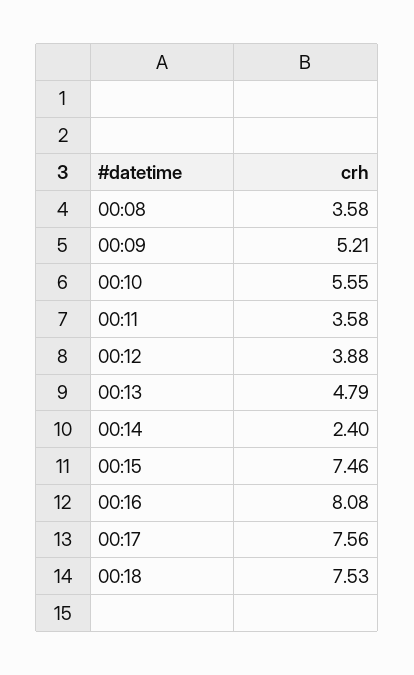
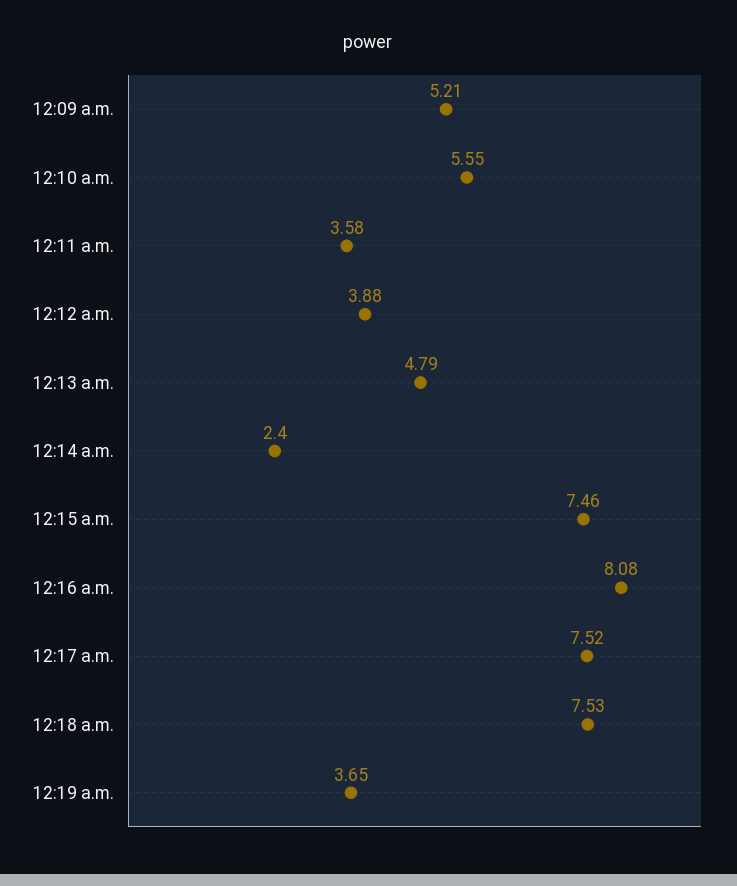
00:08: 3.58 -> none
00:17: 7.56 -> 7.52
12:19 a.m.: none -> 3.65

